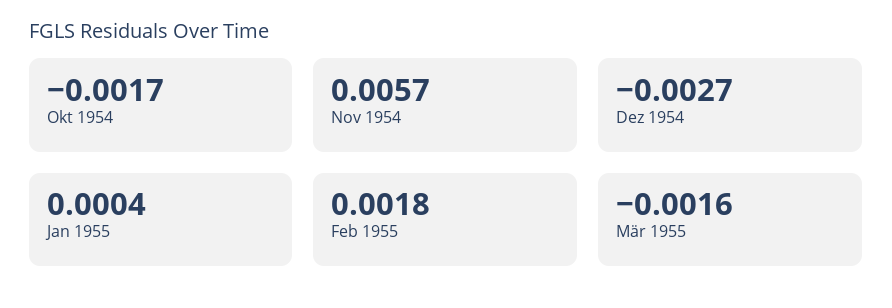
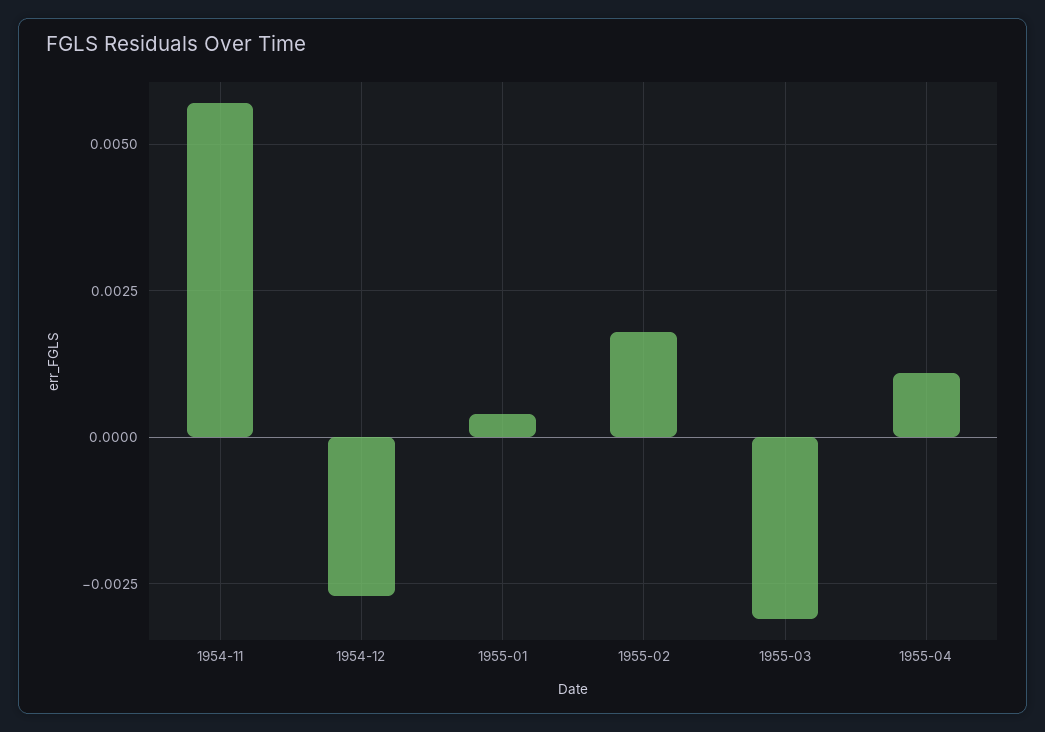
Okt 1954: -0.0017 -> none
Mär 1955: -0.0016 -> -0.003
1955-04: none -> 0.001

